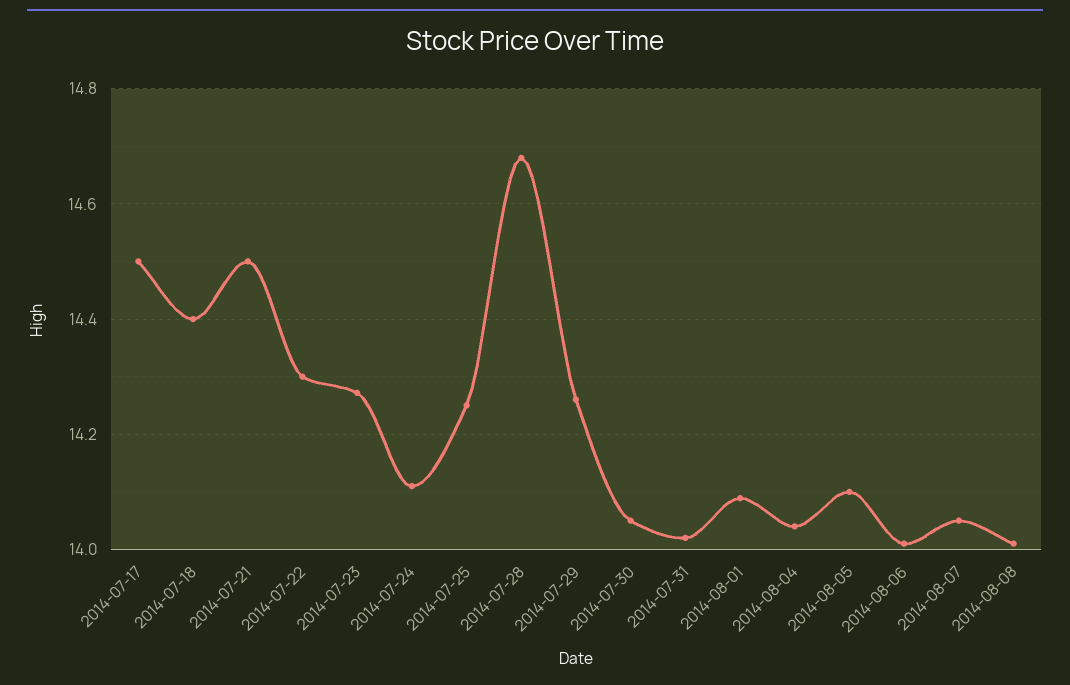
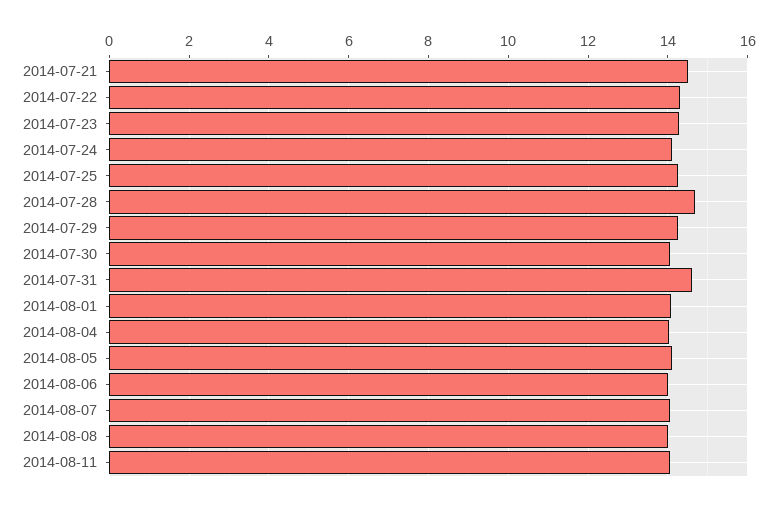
2014-07-17: 14.5 -> none
2014-07-18: 14.4 -> none
2014-07-31: 14.02 -> 14.6
2014-08-11: none -> 14

